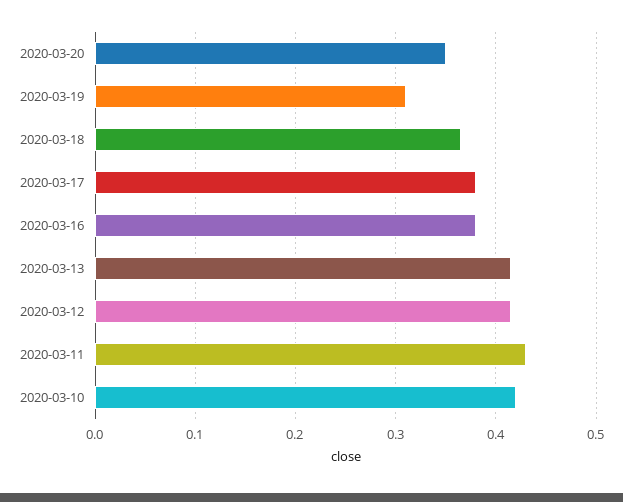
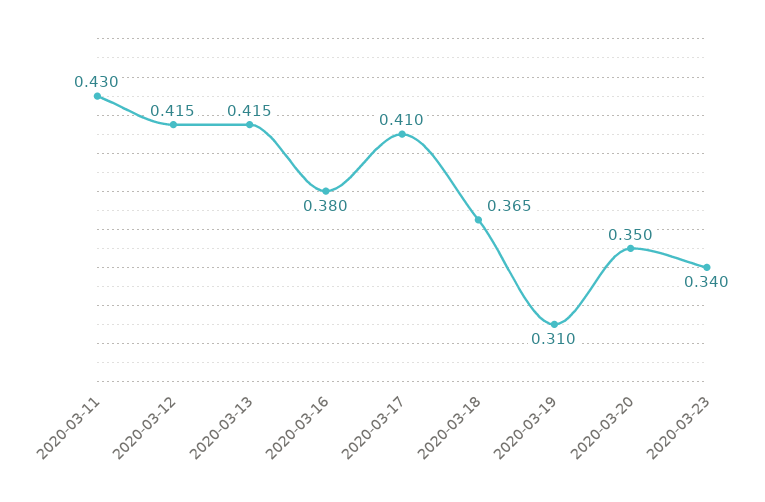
2020-03-17: 0.38 -> 0.41
2020-03-10: 0.42 -> none
2020-03-23: none -> 0.34

